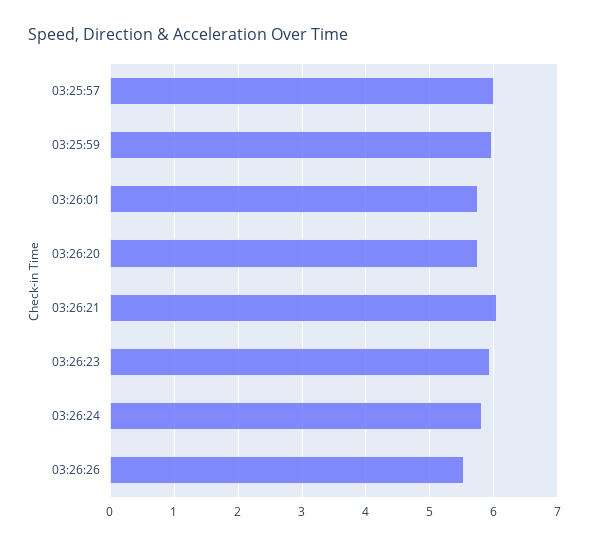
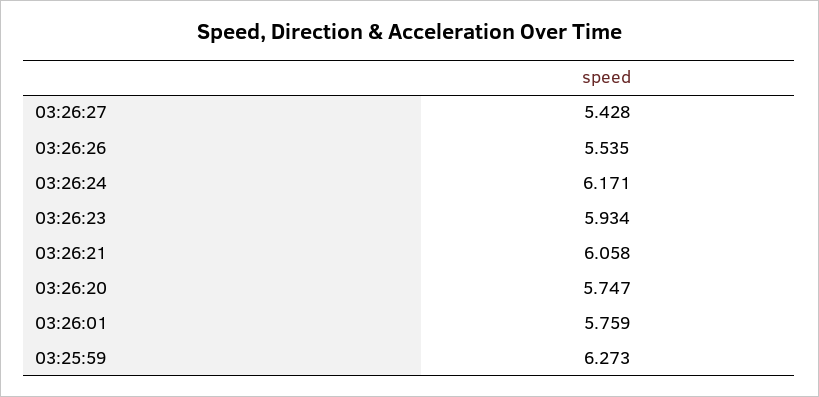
03:25:57: 6 -> none
03:25:59: 6 -> 6.273
03:26:24: 5.8 -> 6.171
03:26:27: none -> 5.428

